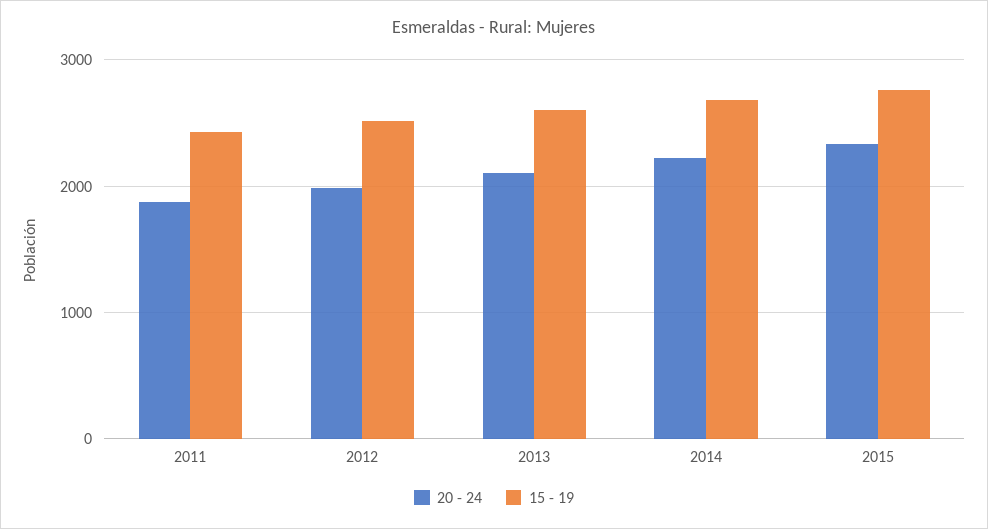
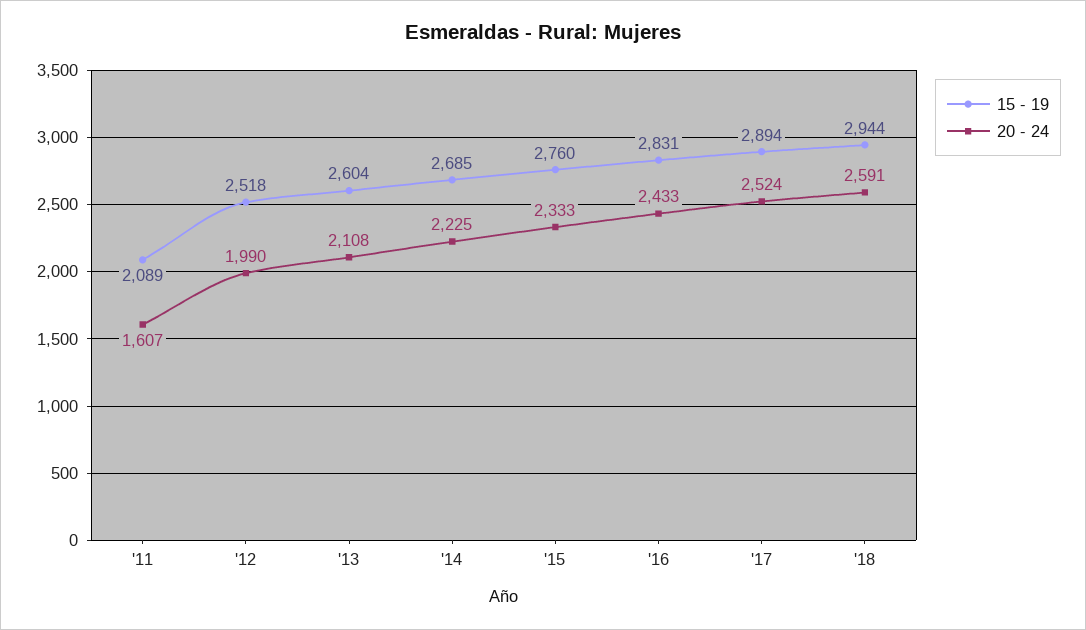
20 - 24, 2011: 1900 -> 1607
15 - 19, 2011: 2400 -> 2089
15 - 19, '16: none -> 2831
20 - 24, '16: none -> 2433
15 - 19, '17: none -> 2894
20 - 24, '17: none -> 2524
15 - 19, '18: none -> 2944
20 - 24, '18: none -> 2591

